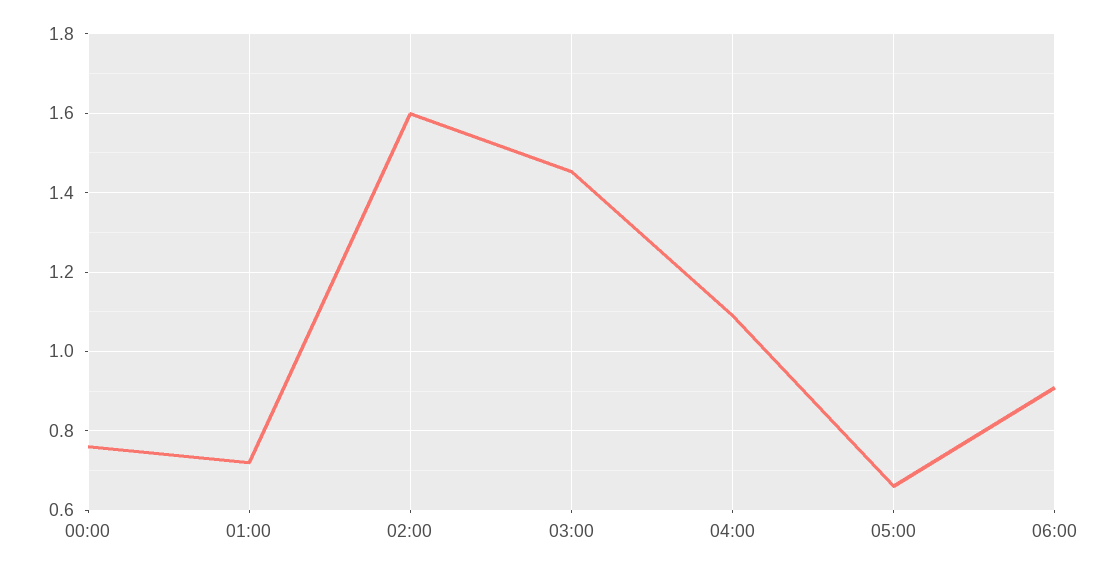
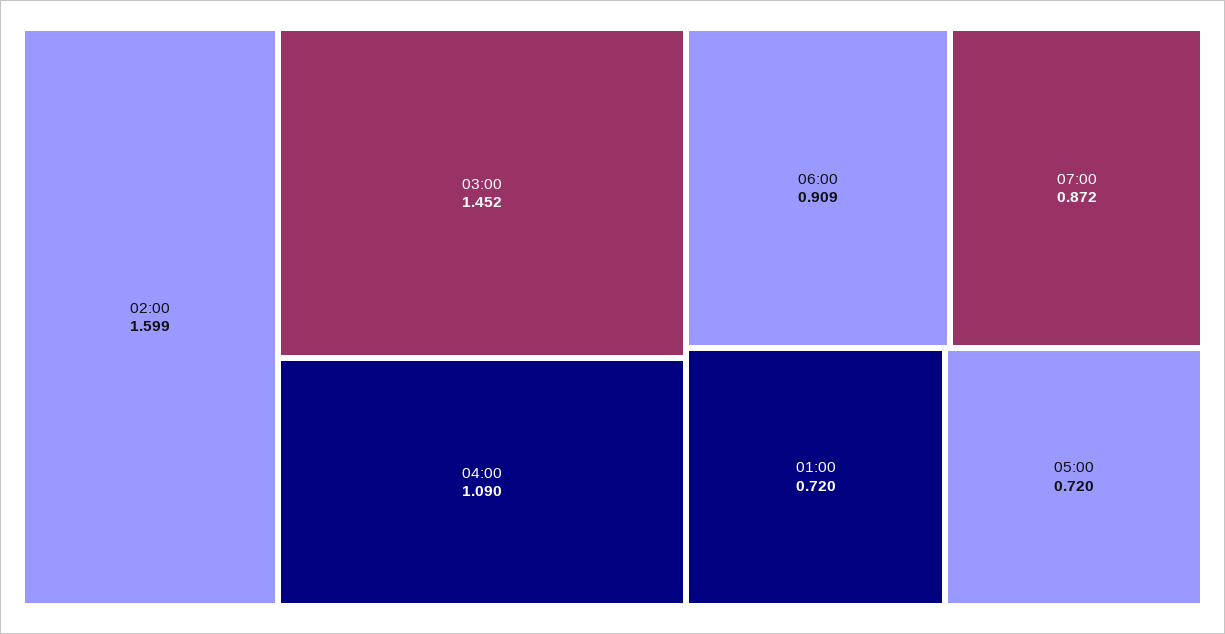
00:00: 0.76 -> none
05:00: 0.66 -> 0.72
07:00: none -> 0.872

